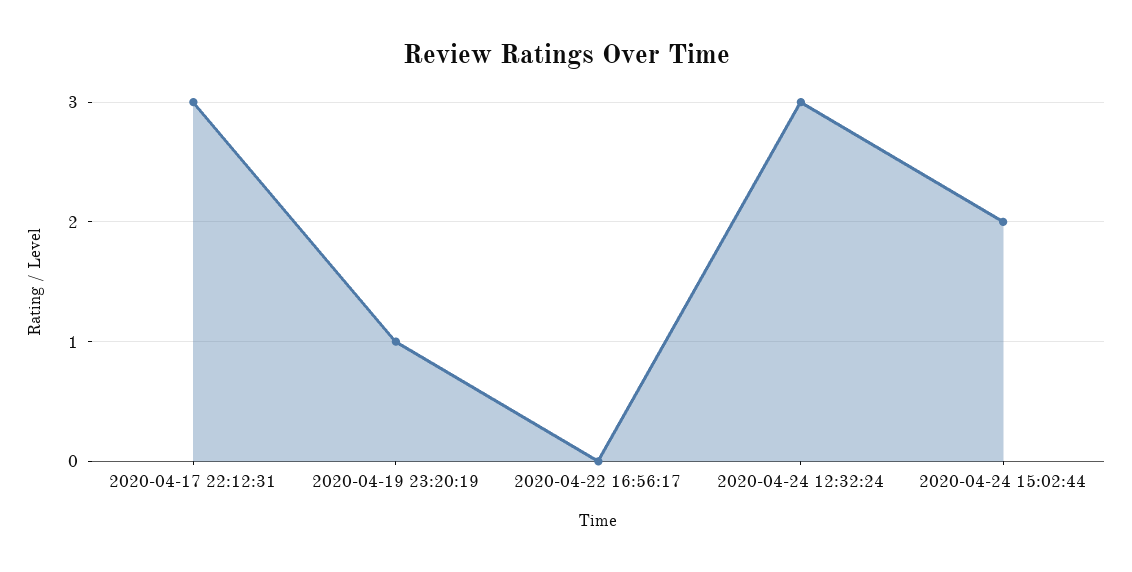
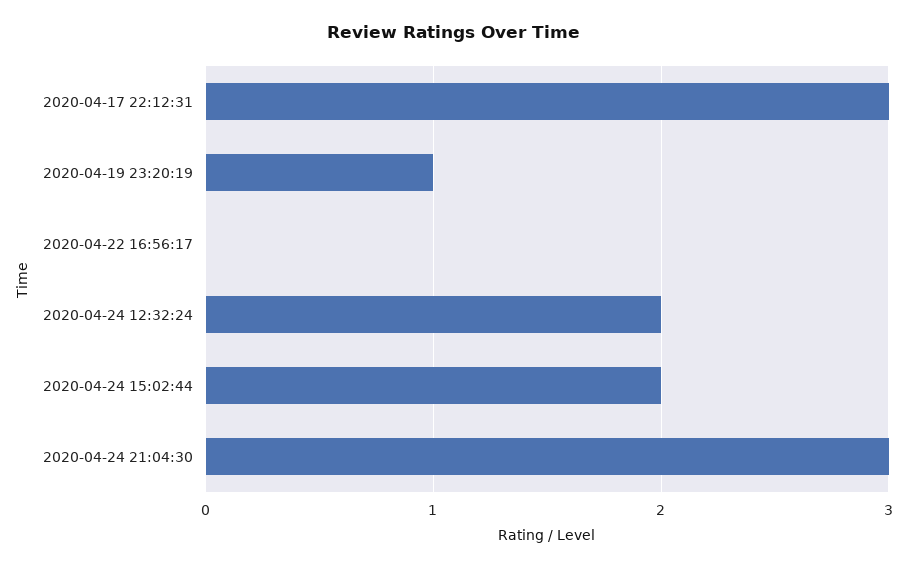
2020-04-24 12:32:24: 3 -> 2
2020-04-24 21:04:30: none -> 3

